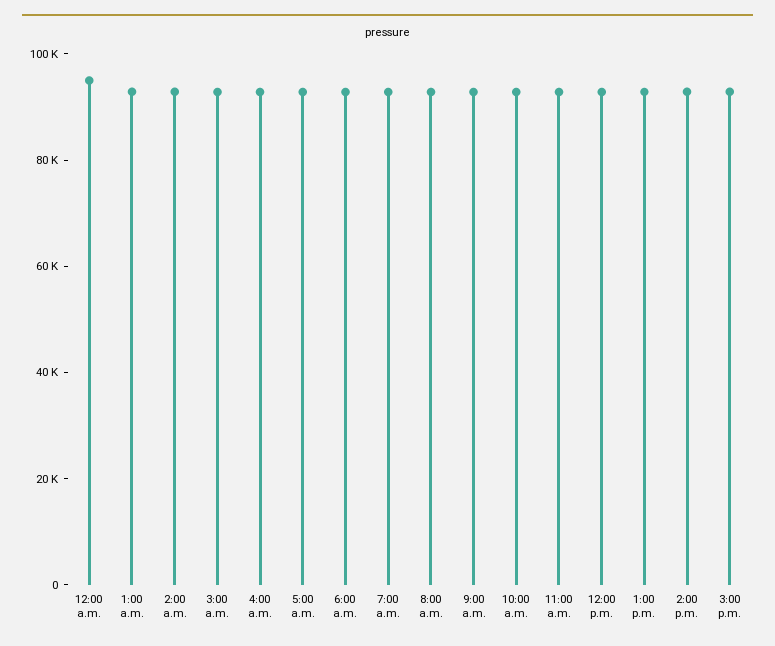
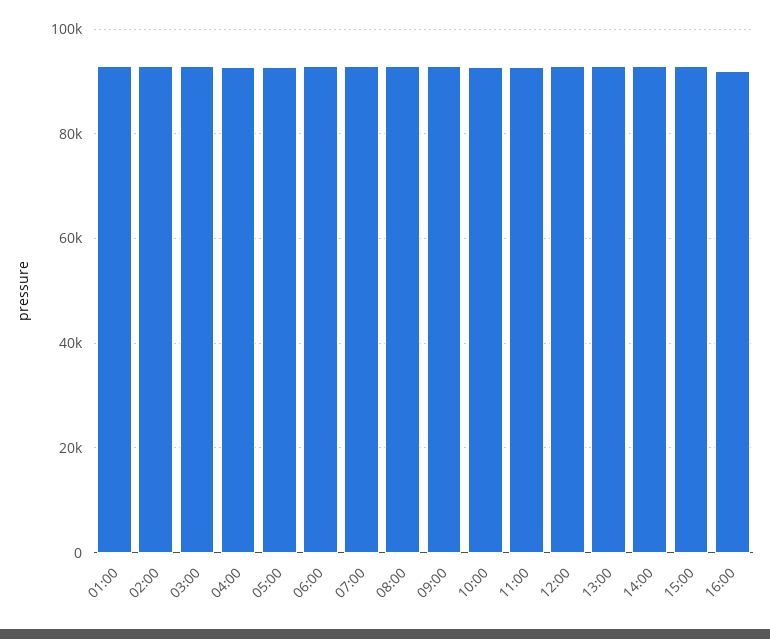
12:00 a.m.: 95000 -> none
16:00: none -> 92000

